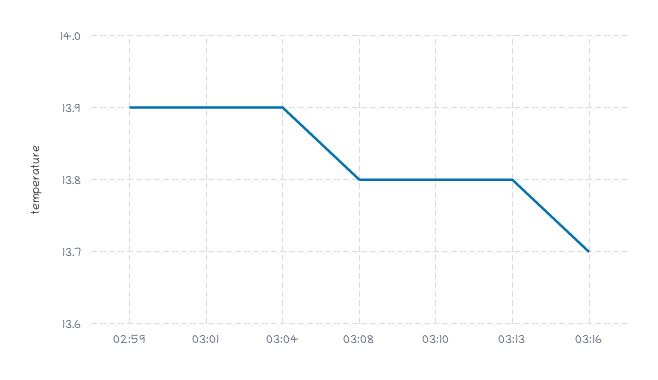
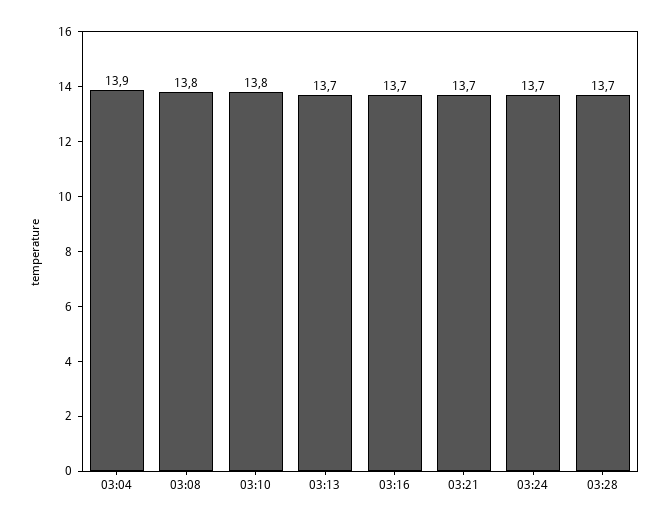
02:59: 13.9 -> none
03:01: 13.9 -> none
03:13: 13.8 -> 13.7
03:21: none -> 13.7
03:24: none -> 13.7
03:28: none -> 13.7

